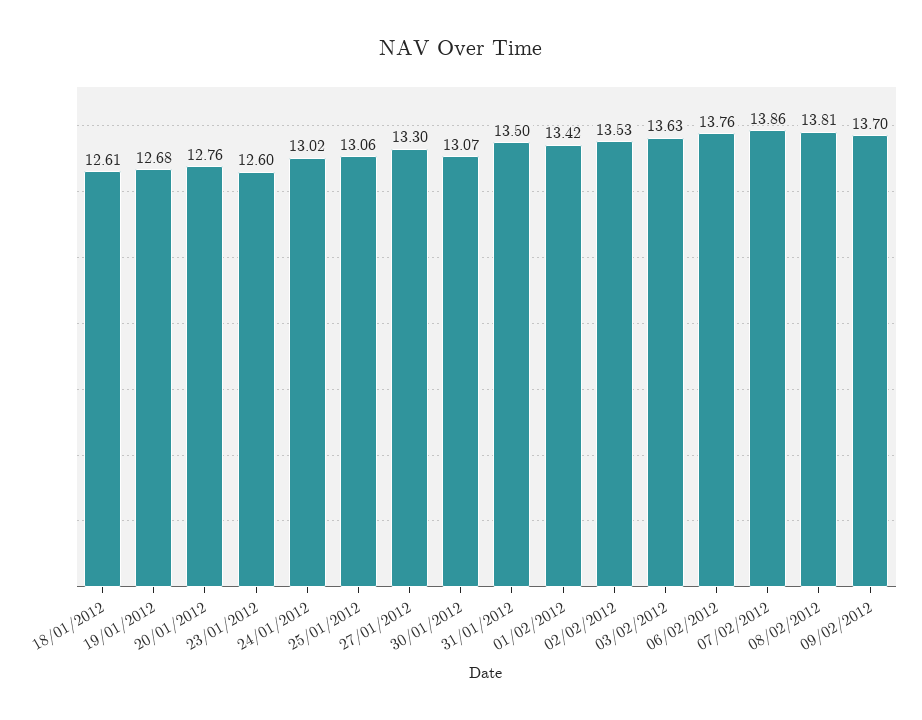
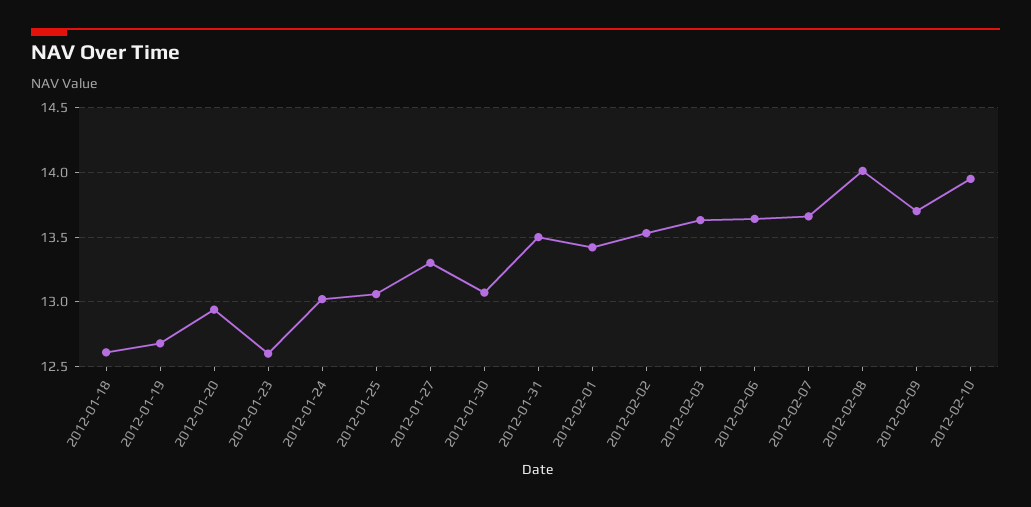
20/01/2012: 12.76 -> 12.95
06/02/2012: 13.76 -> 13.65
07/02/2012: 13.86 -> 13.65
08/02/2012: 13.81 -> 14
2012-02-10: none -> 13.95

